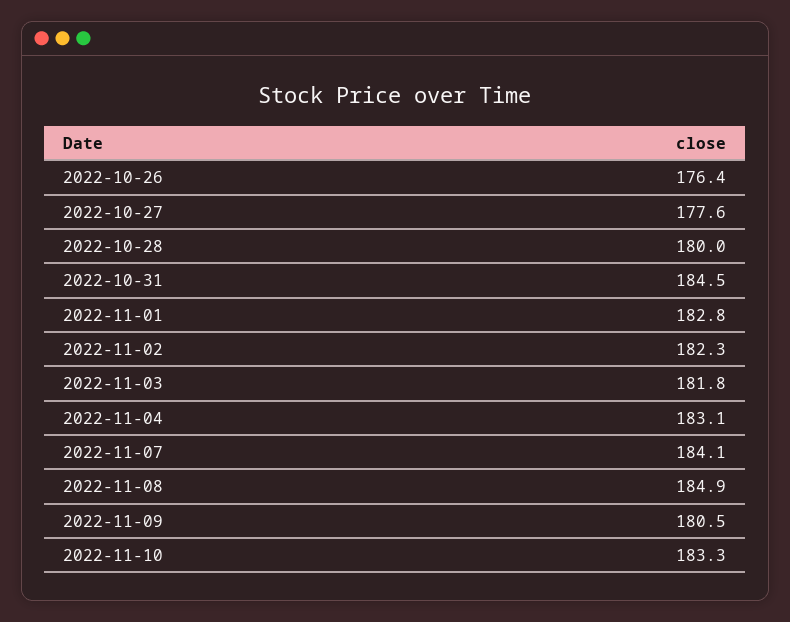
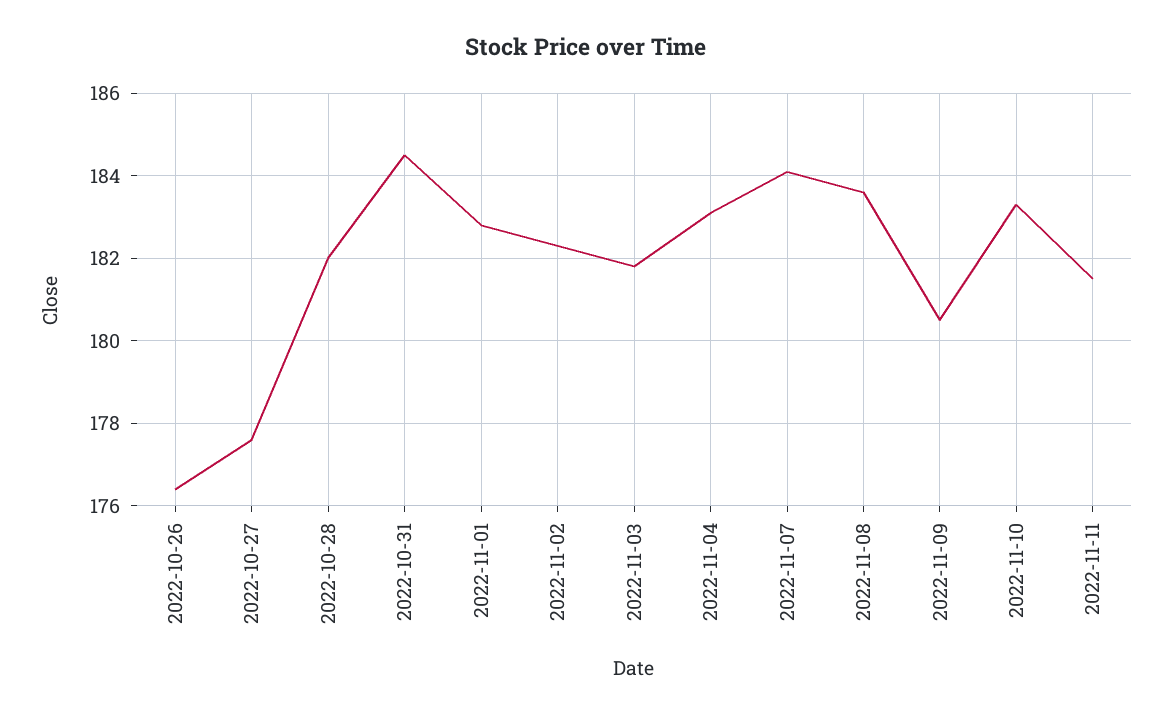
2022-10-28: 180 -> 182
2022-11-08: 184.9 -> 183.5
2022-11-11: none -> 181.5

